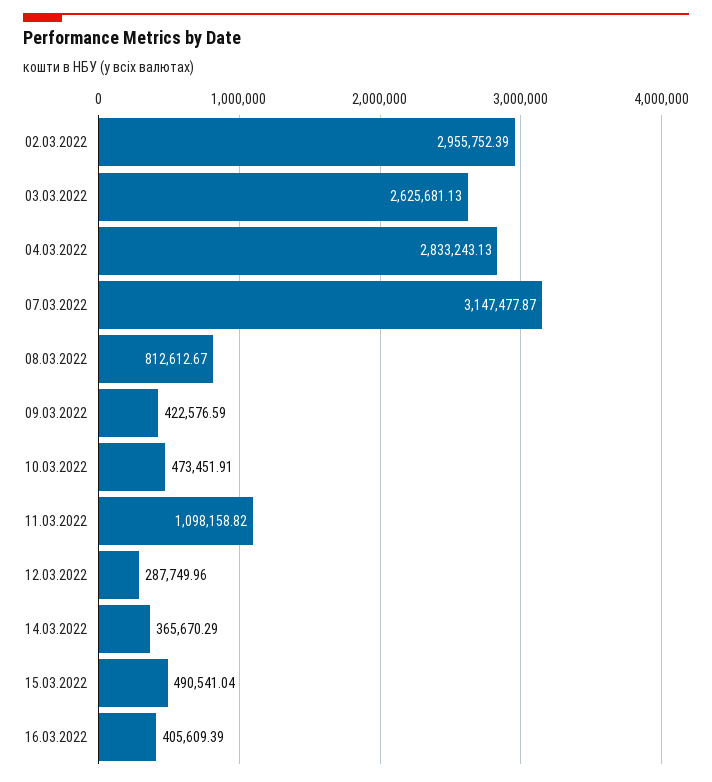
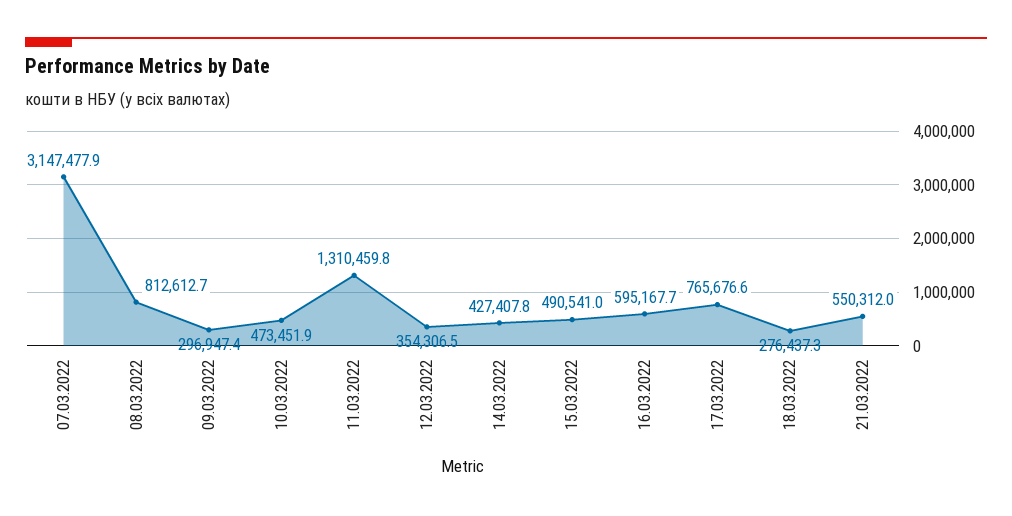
02.03.2022: 2955752.39 -> none
03.03.2022: 2625681.13 -> none
04.03.2022: 2833243.13 -> none
09.03.2022: 422576.59 -> 296947.4
11.03.2022: 1098158.82 -> 1310459.8
12.03.2022: 287749.96 -> 354306.5
14.03.2022: 365670.29 -> 427407.8
16.03.2022: 405609.39 -> 595167.7
17.03.2022: none -> 765676.6
18.03.2022: none -> 276437.3
21.03.2022: none -> 550312

